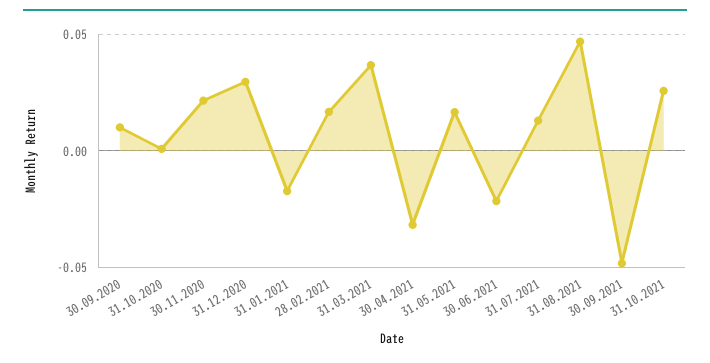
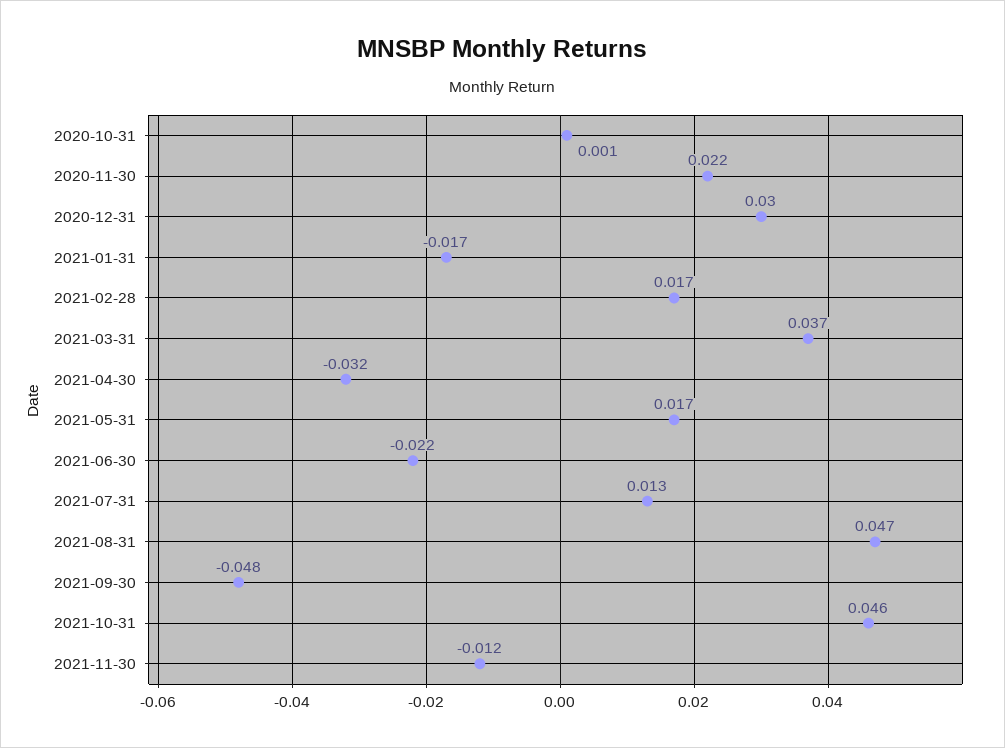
30.09.2020: 0.01 -> none
31.10.2021: 0.025 -> 0.046
2021-11-30: none -> -0.012

